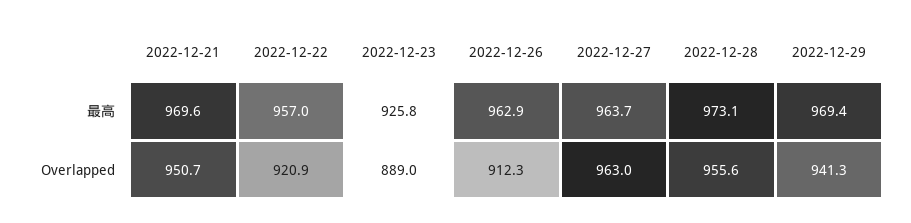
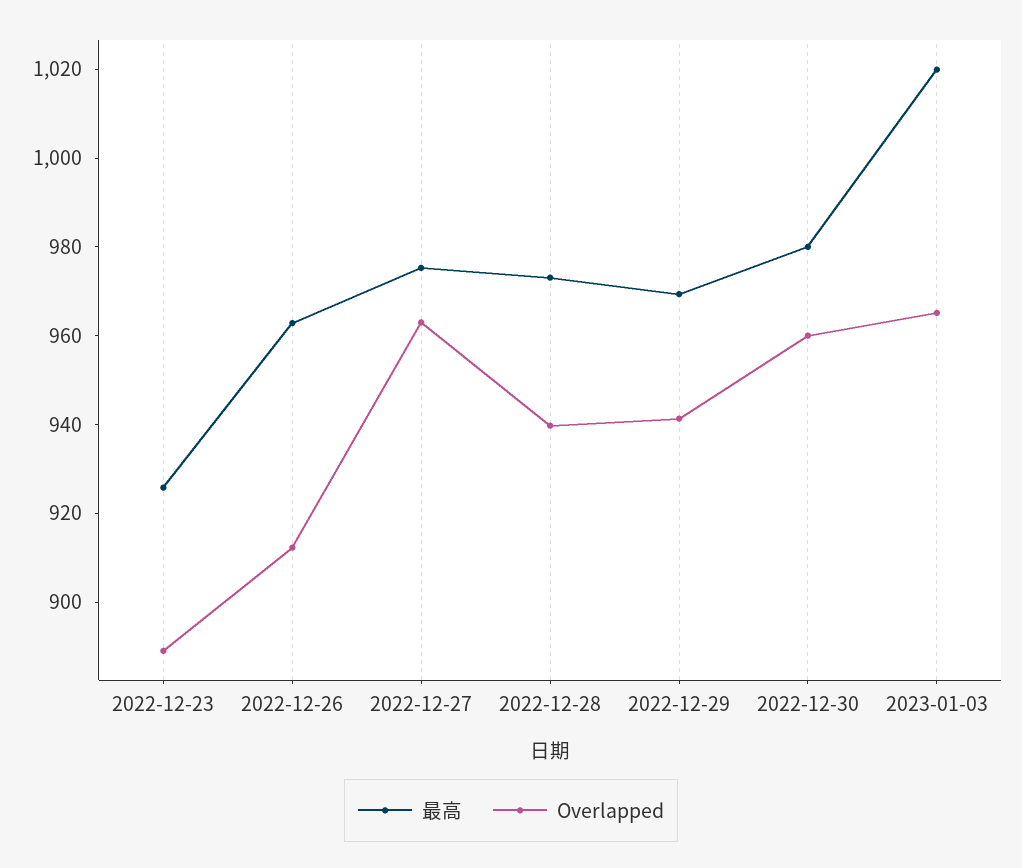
最高, 2022-12-21: 969.6 -> none
最高, 2022-12-22: 957 -> none
最高, 2022-12-27: 963.7 -> 975
Overlapped, 2022-12-21: 950.7 -> none
Overlapped, 2022-12-22: 920.9 -> none
Overlapped, 2022-12-28: 955.6 -> 940
最高, 2022-12-30: none -> 980
Overlapped, 2022-12-30: none -> 960
最高, 2023-01-03: none -> 1020
Overlapped, 2023-01-03: none -> 965

